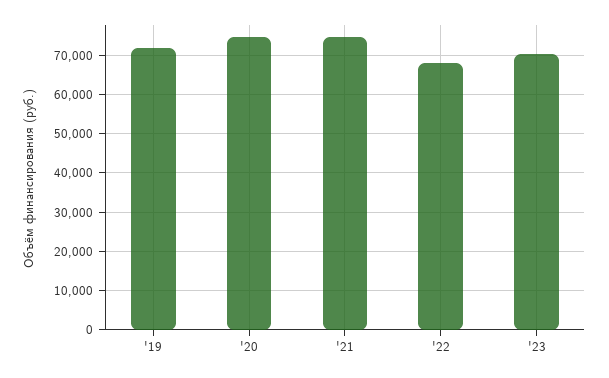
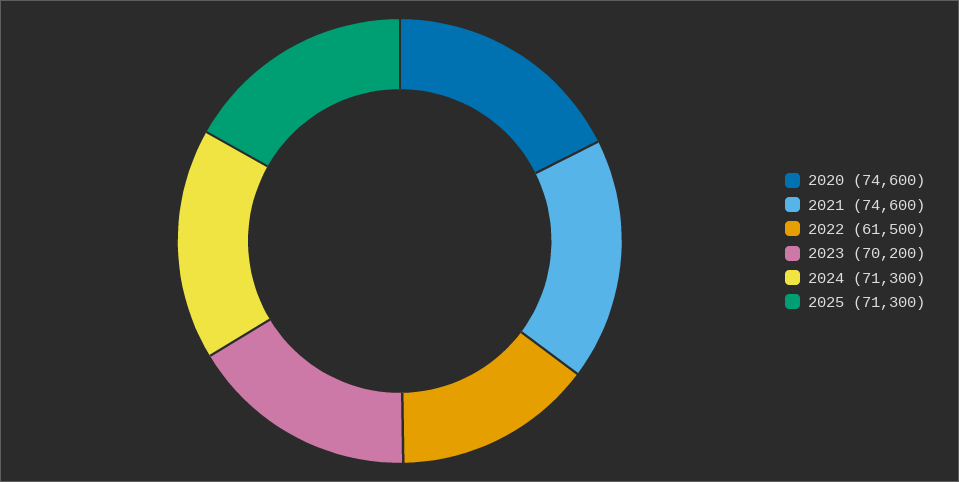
'19: 72000 -> none
'22: 68000 -> 61500
2024: none -> 71300
2025: none -> 71300

